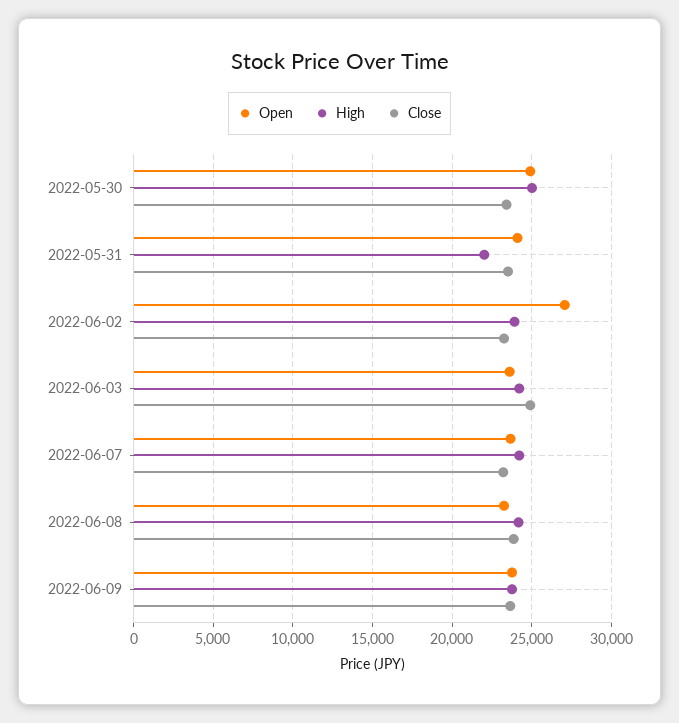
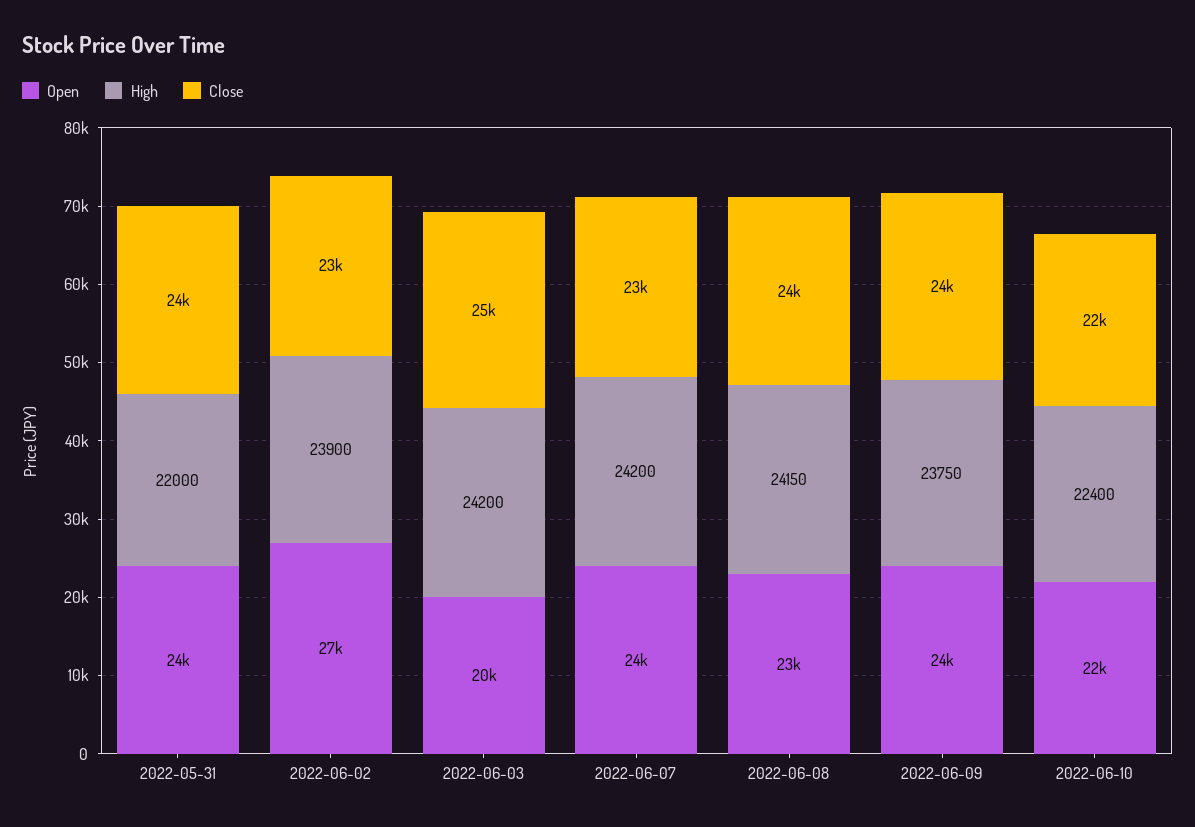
Open, 2022-05-30: 25000 -> none
High, 2022-05-30: 25000 -> none
Close, 2022-05-30: 23500 -> none
Open, 2022-06-03: 23500 -> 20000
Open, 2022-06-10: none -> 22000
High, 2022-06-10: none -> 22400
Close, 2022-06-10: none -> 22000

